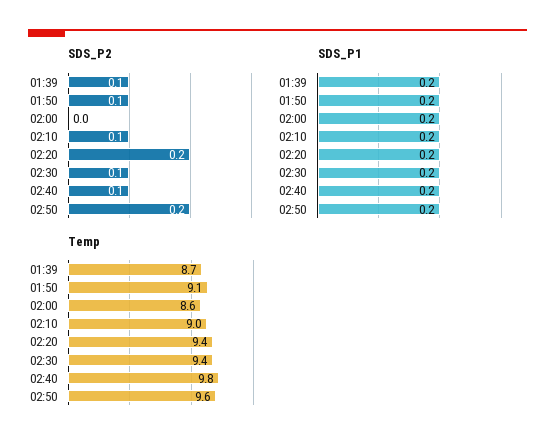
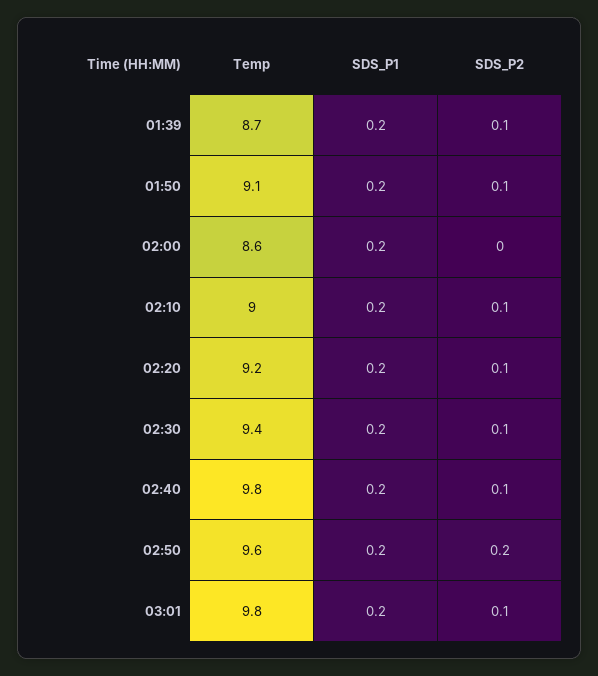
SDS_P2, 02:20: 0.2 -> 0.1
Temp, 02:20: 9.4 -> 9.2
Temp, 03:01: none -> 9.8
SDS_P1, 03:01: none -> 0.2
SDS_P2, 03:01: none -> 0.1

